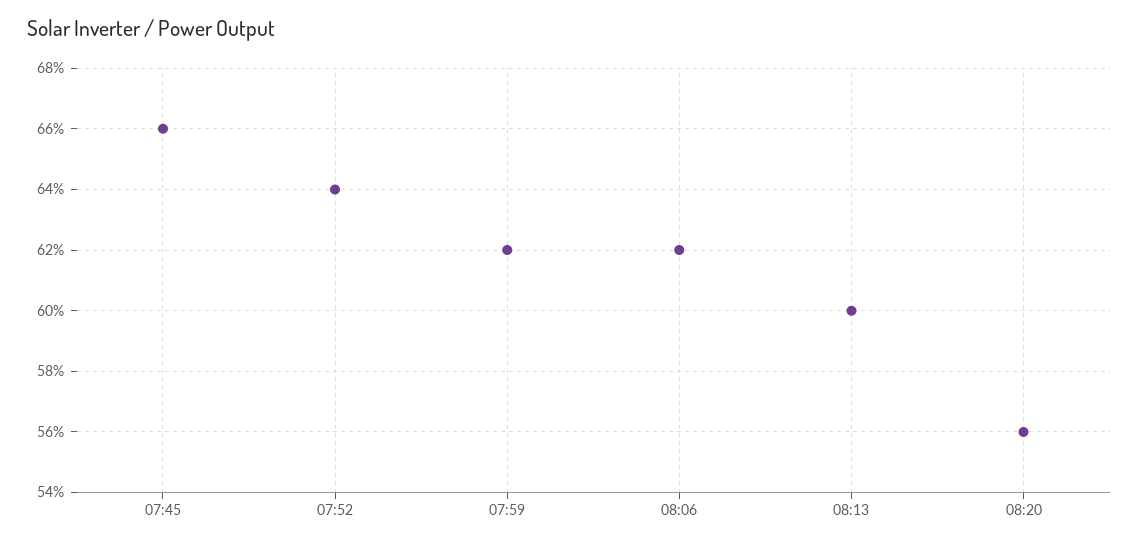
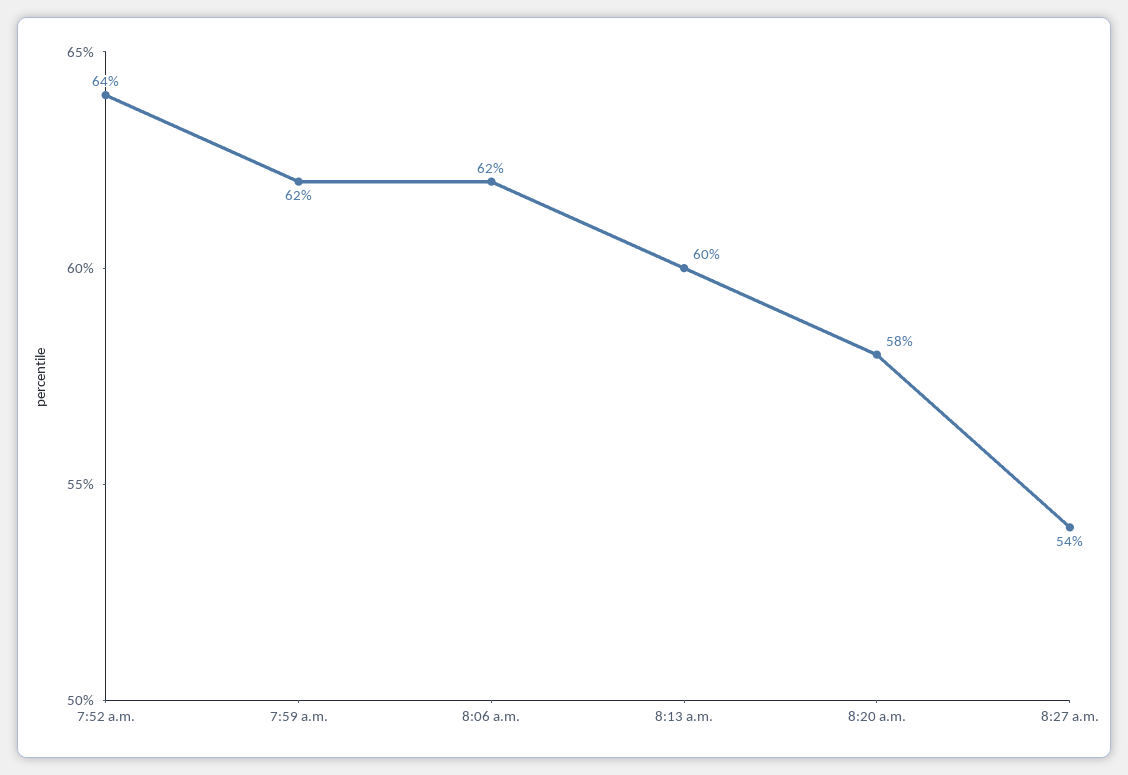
07:45: 66 -> none
08:20: 56 -> 58
8:27 a.m.: none -> 54

